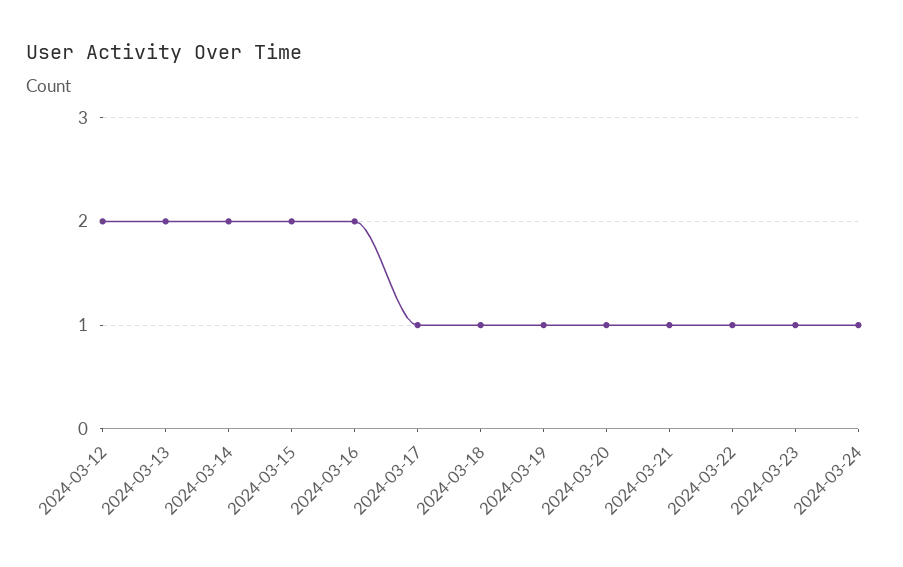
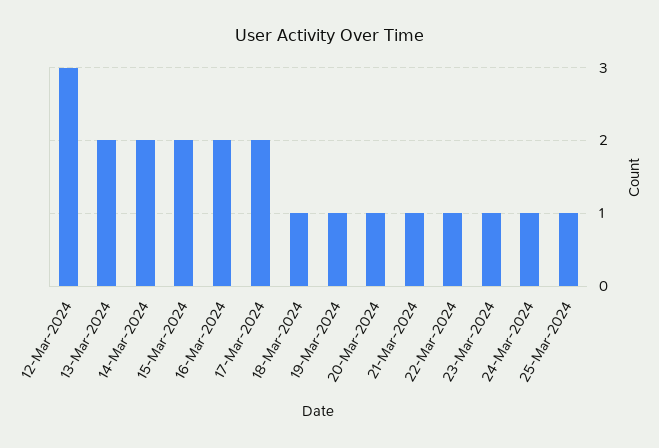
2024-03-12: 2 -> 3
2024-03-17: 1 -> 2
25-Mar-2024: none -> 1

